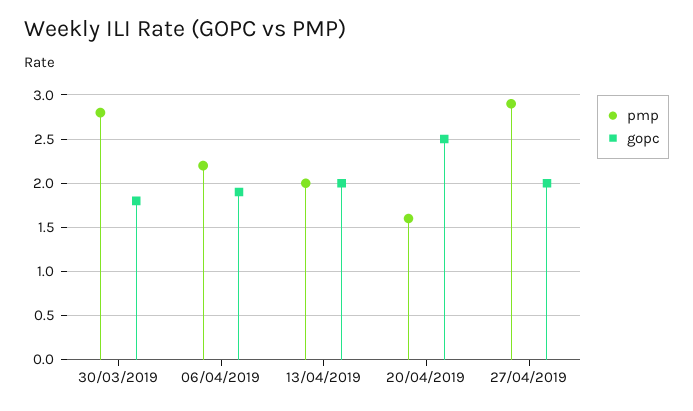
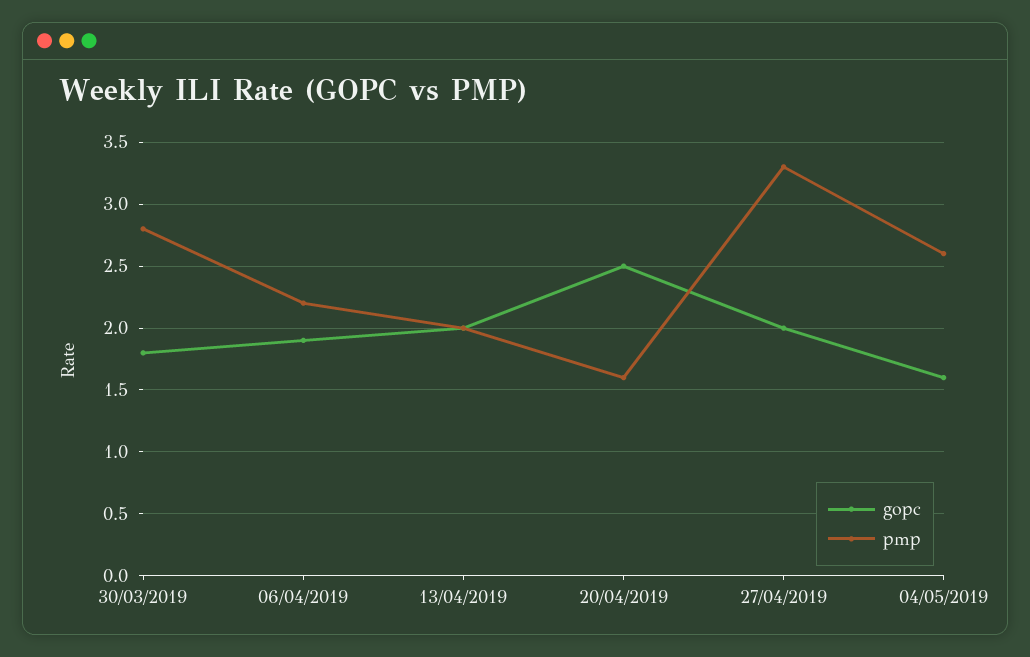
pmp, 27/04/2019: 2.9 -> 3.3
gopc, 04/05/2019: none -> 1.6
pmp, 04/05/2019: none -> 2.6

